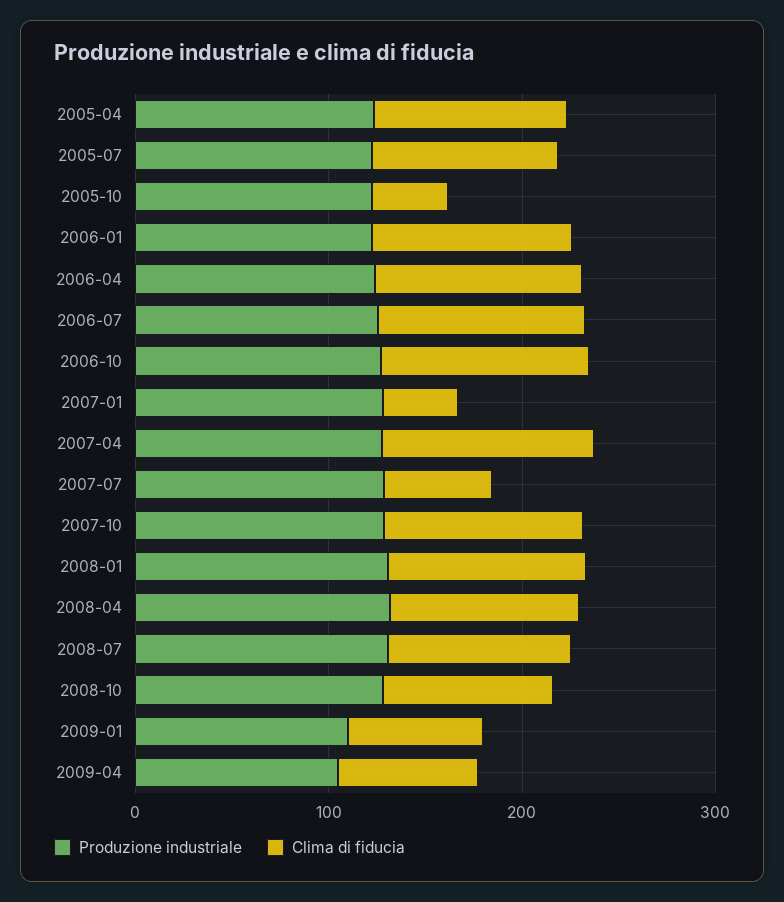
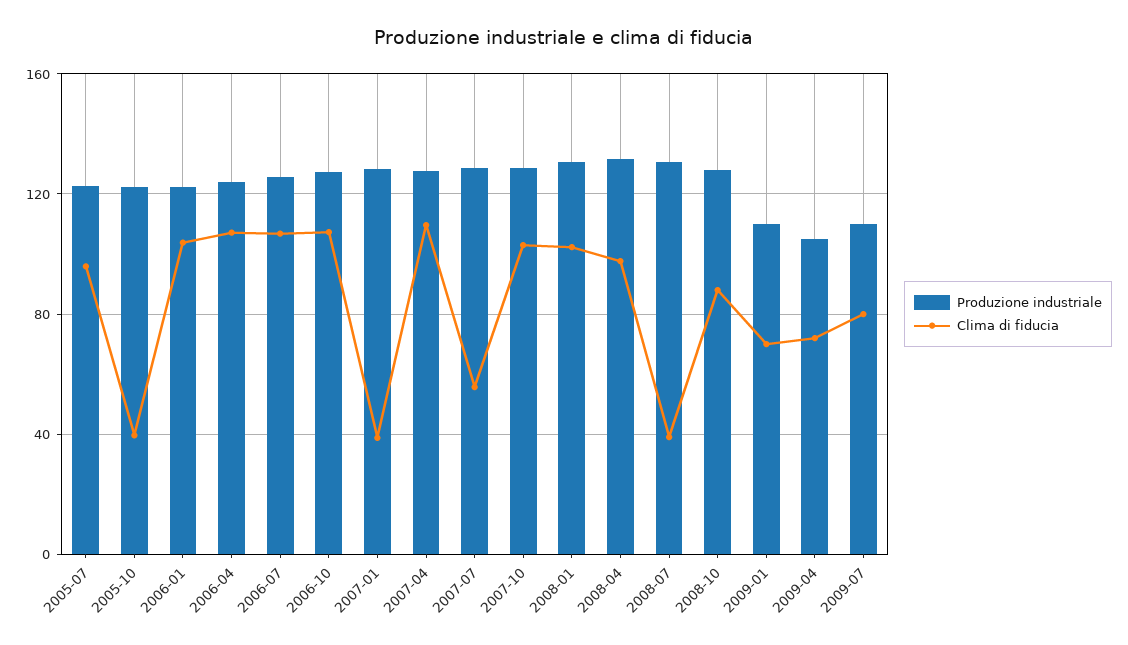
Produzione industriale, 2005-04: 120 -> none
Clima di fiducia, 2005-04: 100 -> none
Clima di fiducia, 2008-07: 100 -> 40
Produzione industriale, 2009-07: none -> 110
Clima di fiducia, 2009-07: none -> 80

